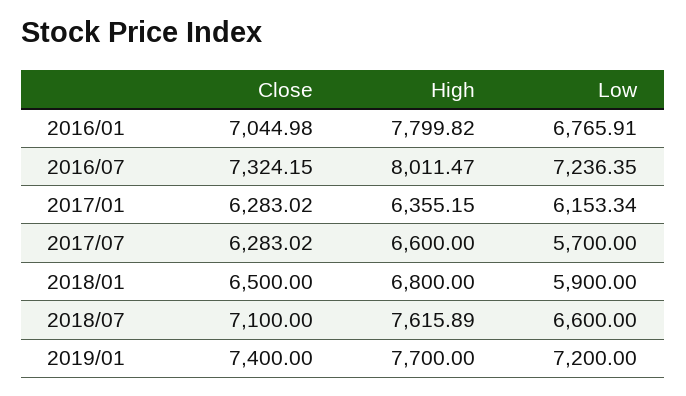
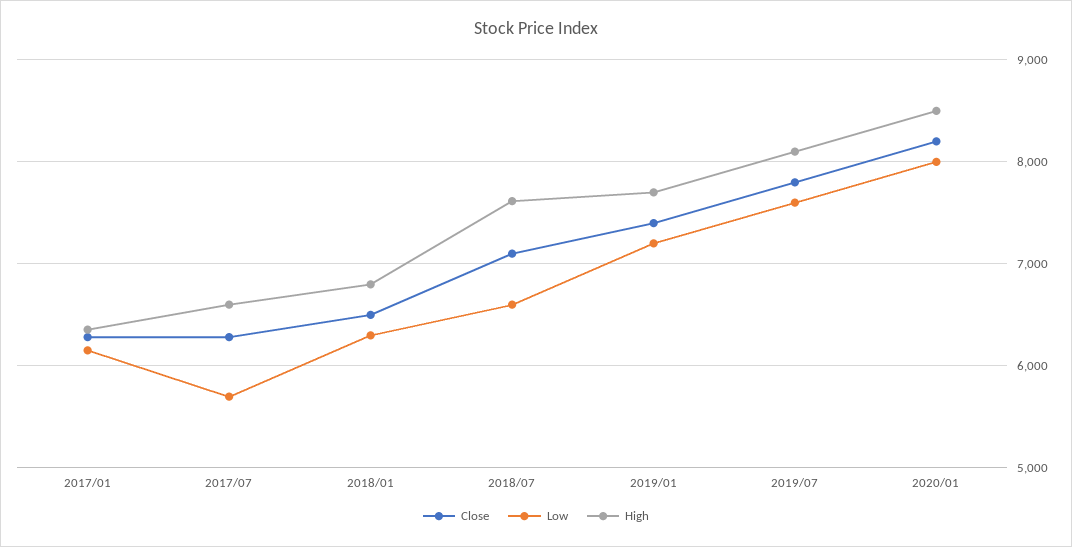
Close, 2016/01: 7044.98 -> none
High, 2016/01: 7799.82 -> none
Low, 2016/01: 6765.91 -> none
Close, 2016/07: 7324.15 -> none
High, 2016/07: 8011.47 -> none
Low, 2016/07: 7236.35 -> none
Low, 2018/01: 5900 -> 6300
Close, 2019/07: none -> 7800
Low, 2019/07: none -> 7600
High, 2019/07: none -> 8100
Close, 2020/01: none -> 8200
Low, 2020/01: none -> 8000
High, 2020/01: none -> 8500

